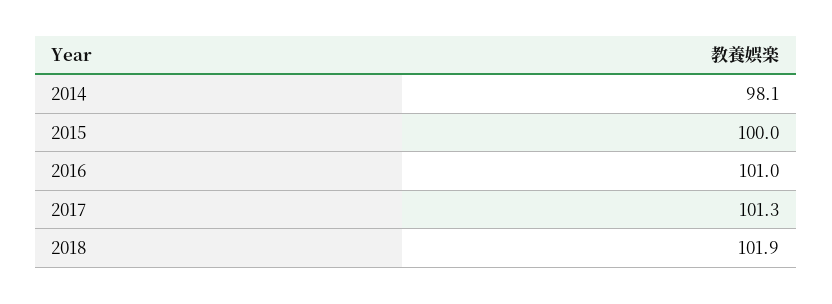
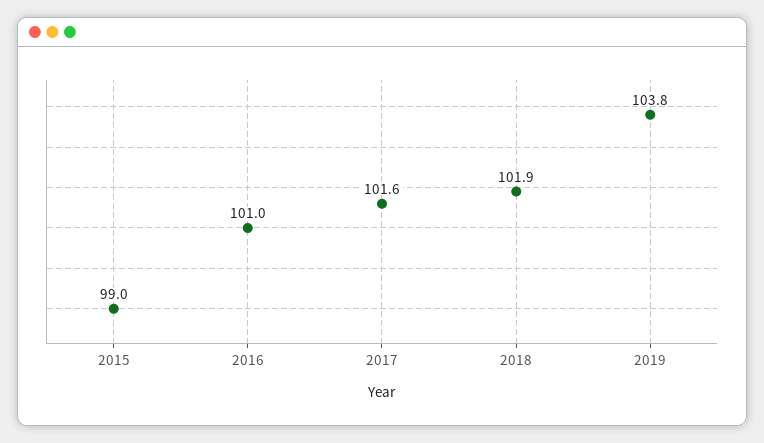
2014: 98.1 -> none
2015: 100 -> 99
2017: 101.3 -> 101.6
2019: none -> 103.8

